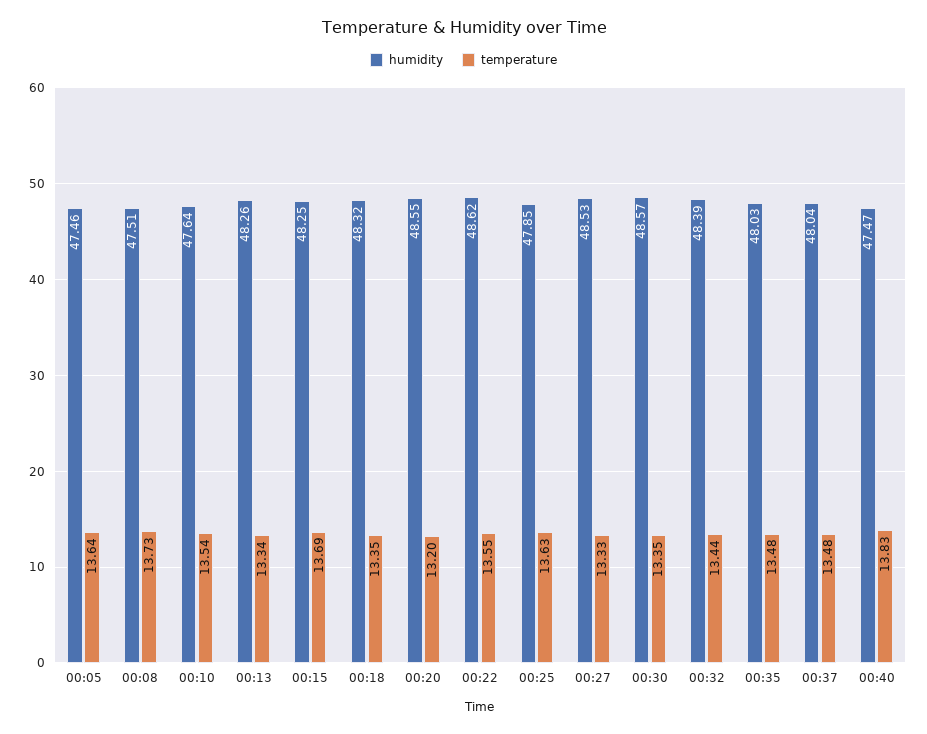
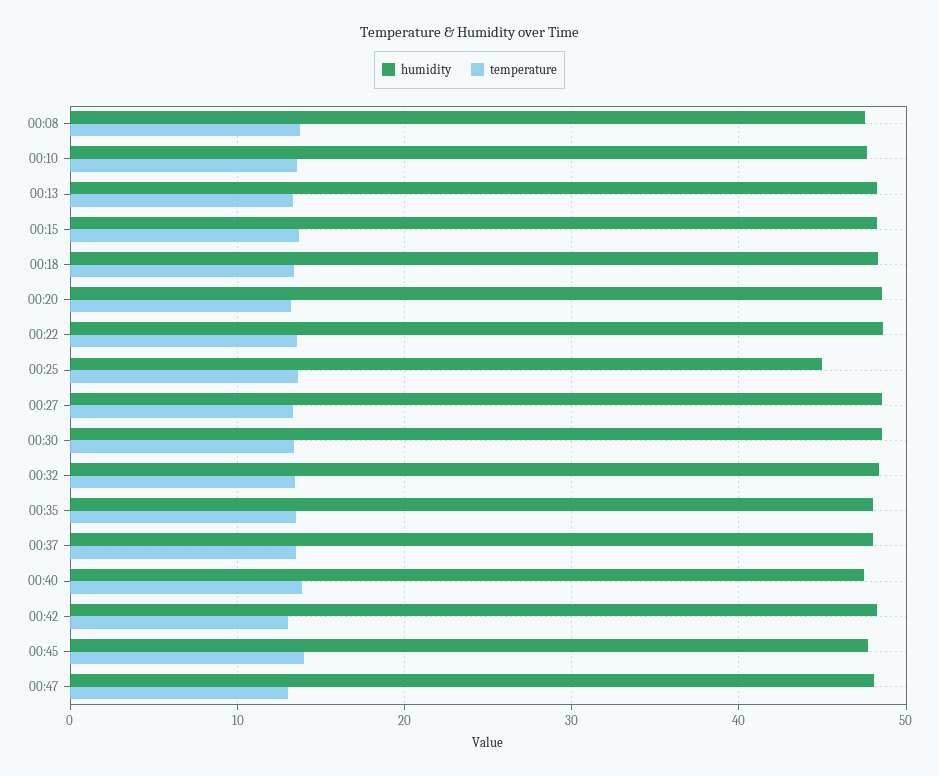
humidity, 00:05: 47.46 -> none
temperature, 00:05: 13.64 -> none
humidity, 00:25: 47.85 -> 45
humidity, 00:42: none -> 48
temperature, 00:42: none -> 13
humidity, 00:45: none -> 48
temperature, 00:45: none -> 14
humidity, 00:47: none -> 48
temperature, 00:47: none -> 13

